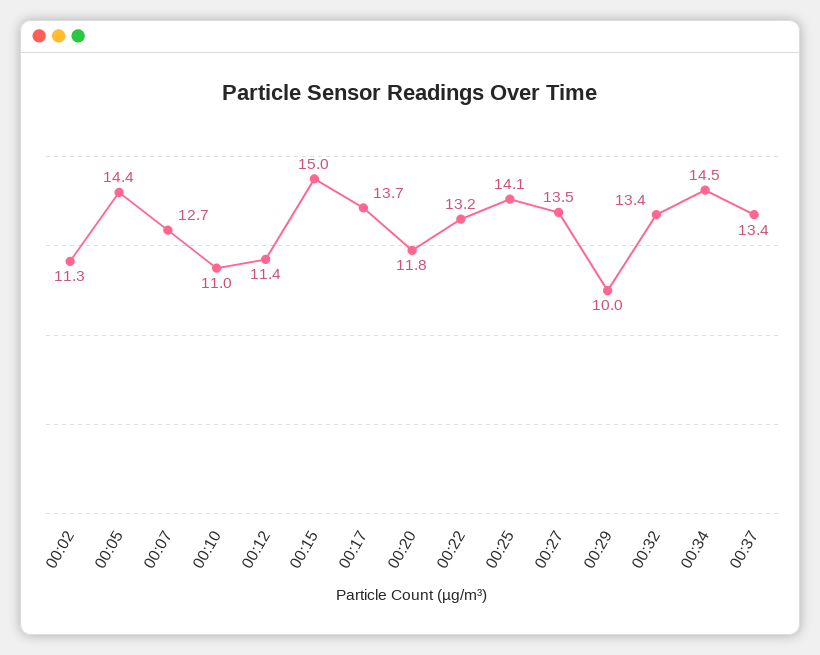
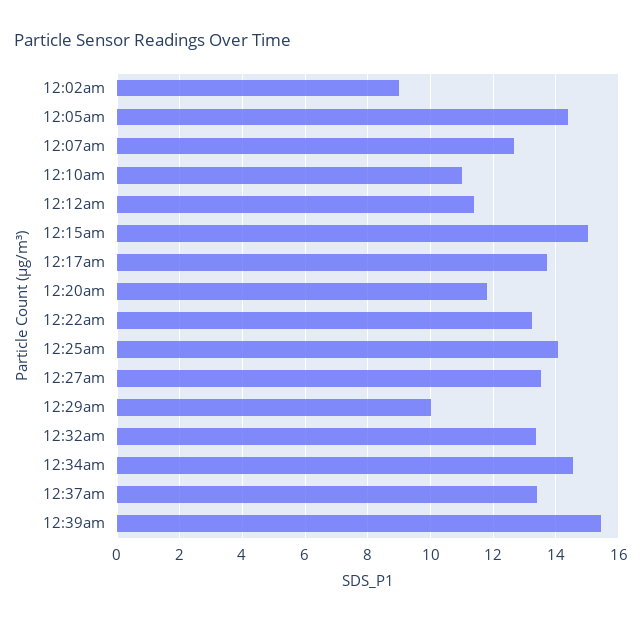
00:02: 11.3 -> 9
12:39am: none -> 15.4

